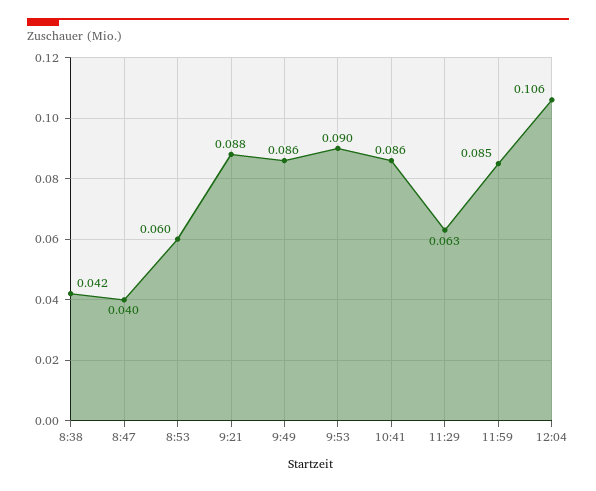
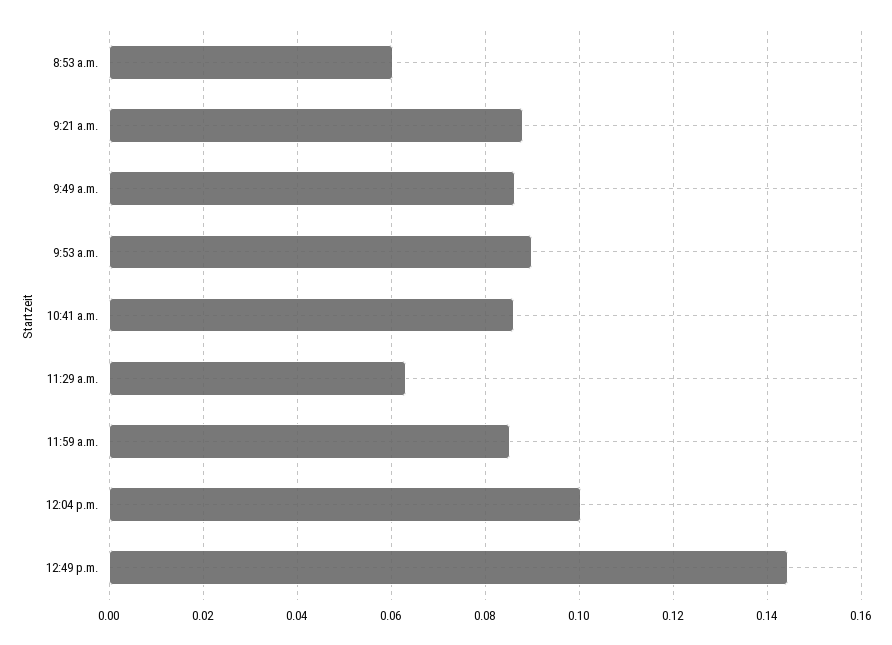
8:38: 0.042 -> none
8:47: 0.04 -> none
12:04: 0.106 -> 0.1
12:49 p.m.: none -> 0.144

